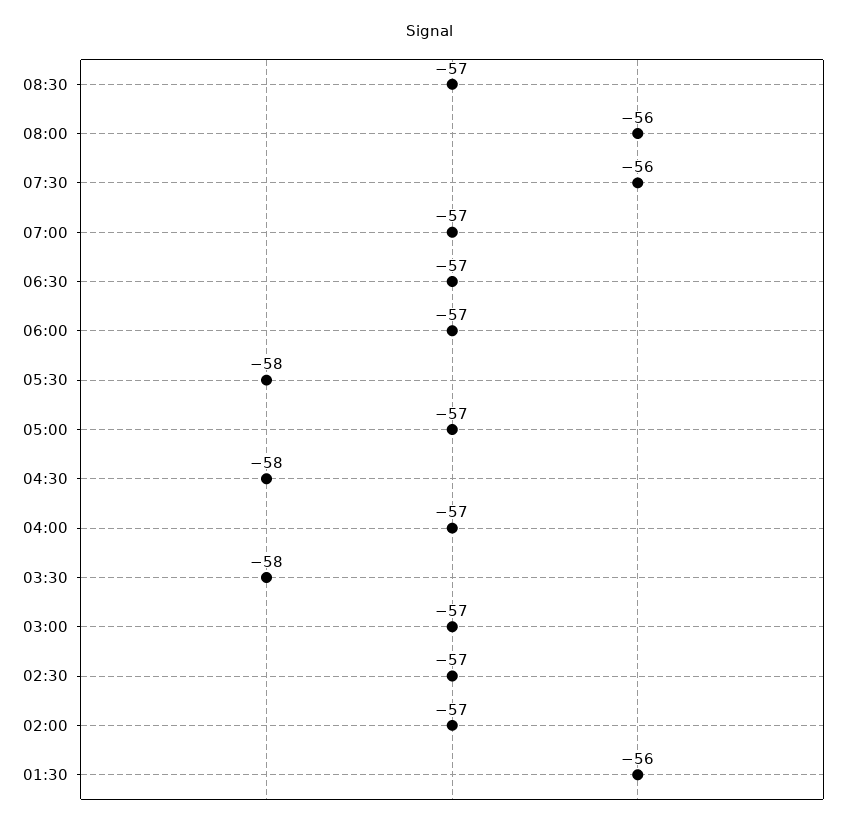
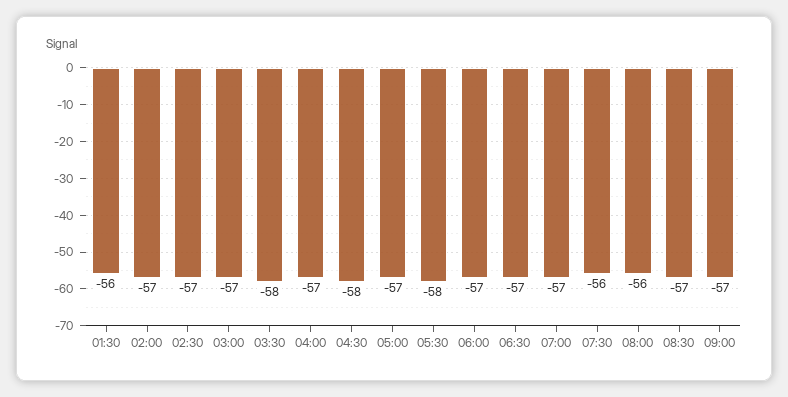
09:00: none -> -57

